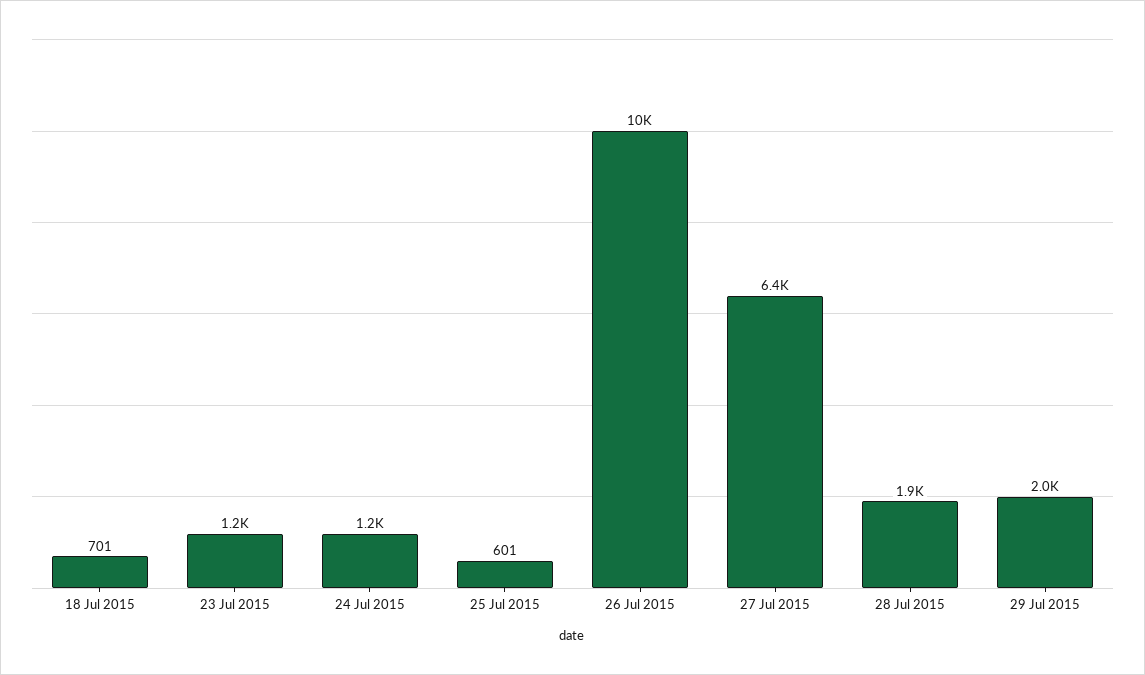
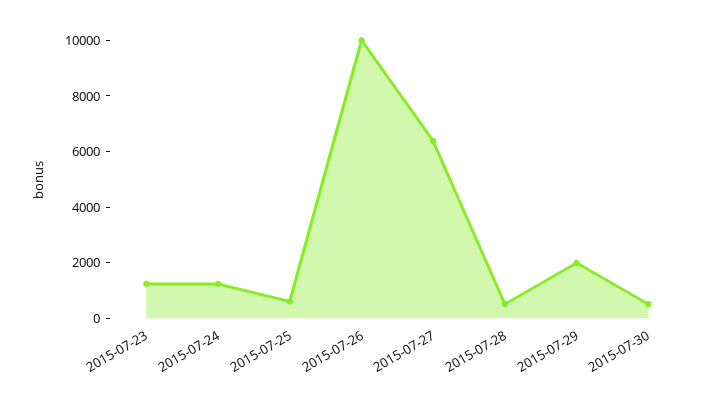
18 Jul 2015: 701 -> none
28 Jul 2015: 1900 -> 500
2015-07-30: none -> 500

